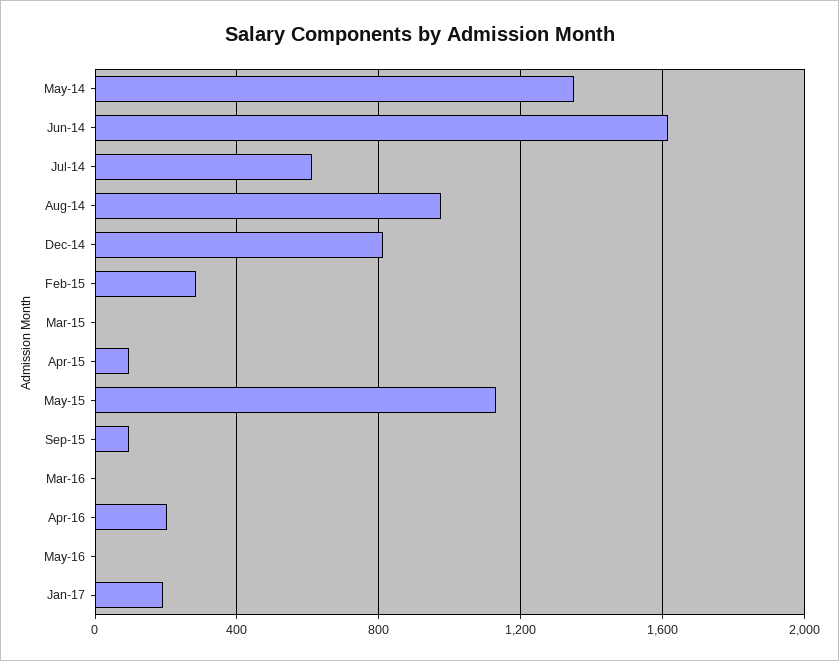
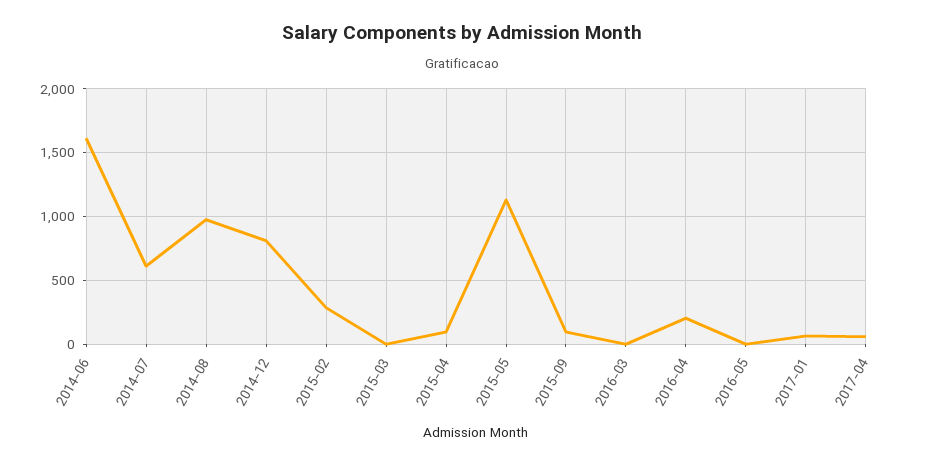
May-14: 1350 -> none
Jan-17: 200 -> 50
2017-04: none -> 50

